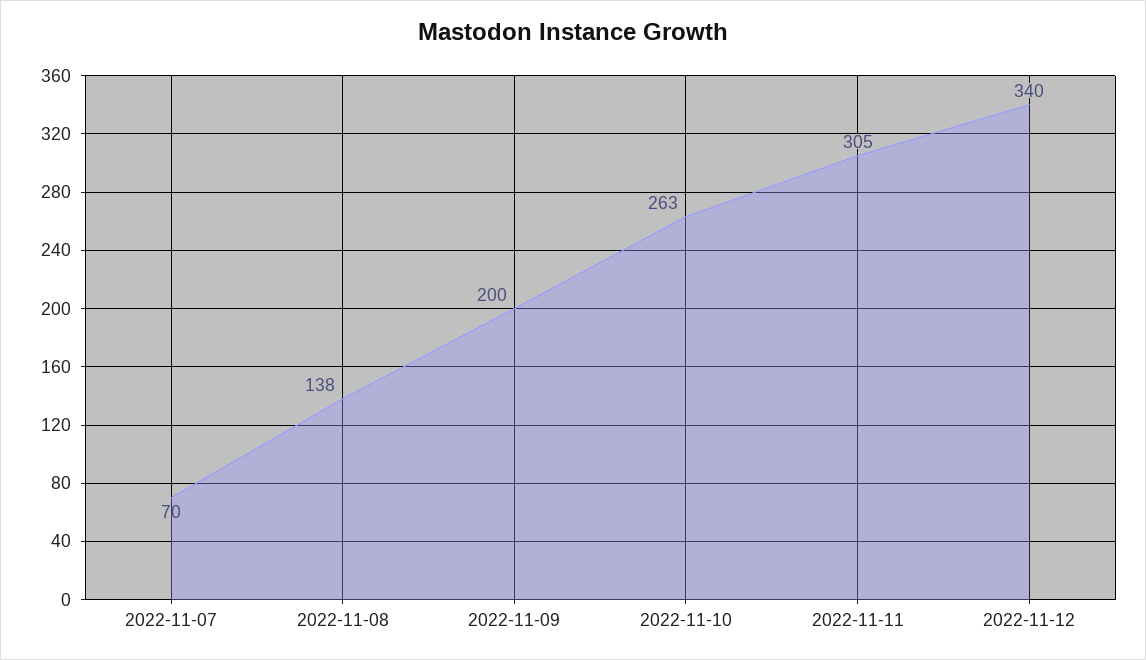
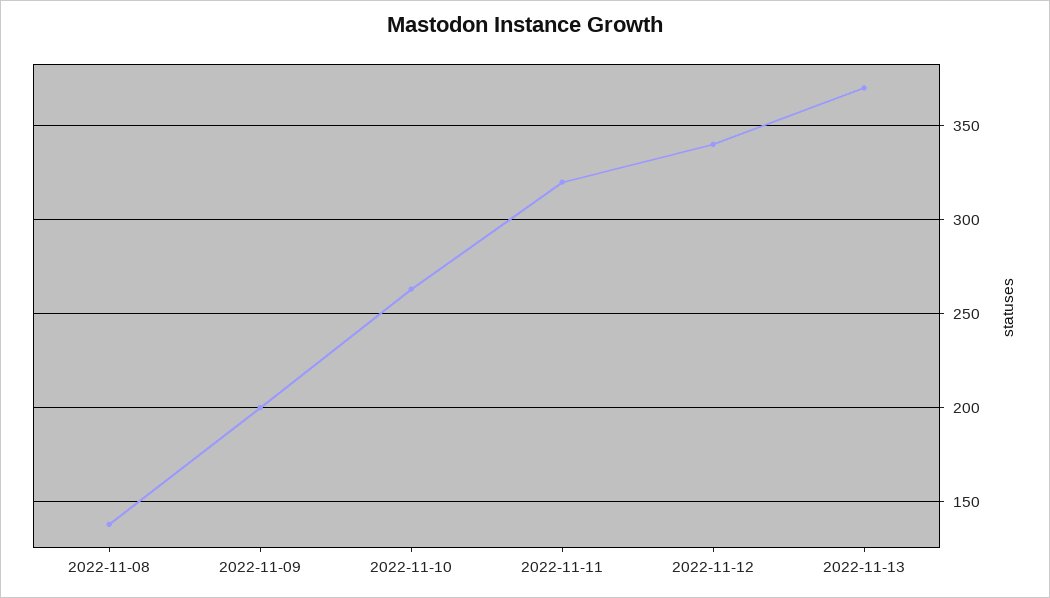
2022-11-07: 70 -> none
2022-11-11: 305 -> 320
2022-11-13: none -> 370

